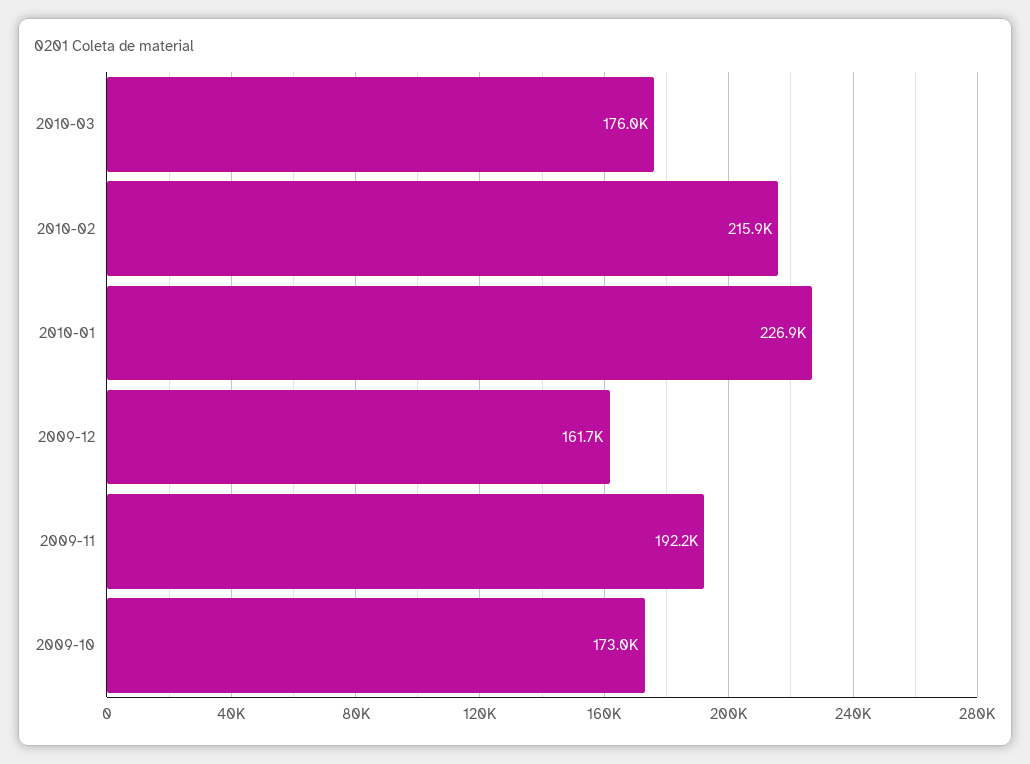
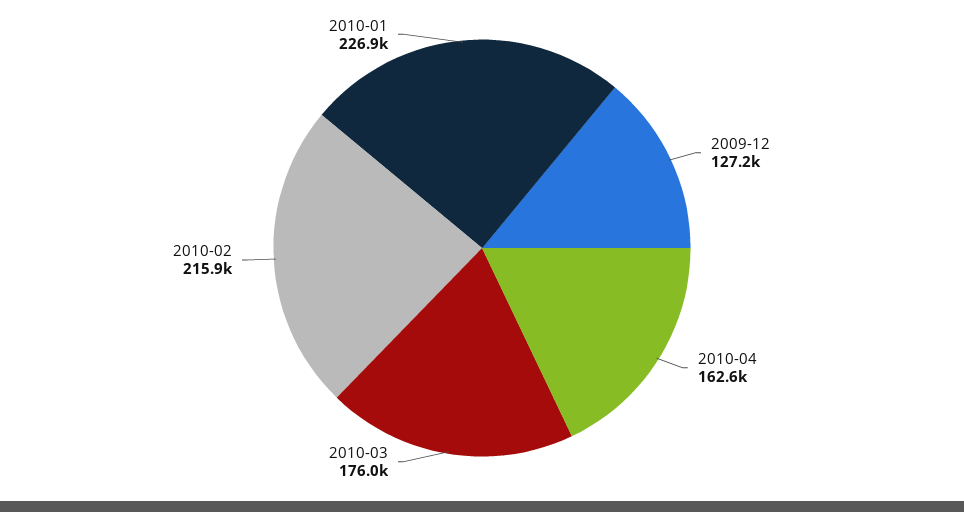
2009-12: 161700 -> 127200
2009-11: 192200 -> none
2009-10: 173000 -> none
2010-04: none -> 162600

